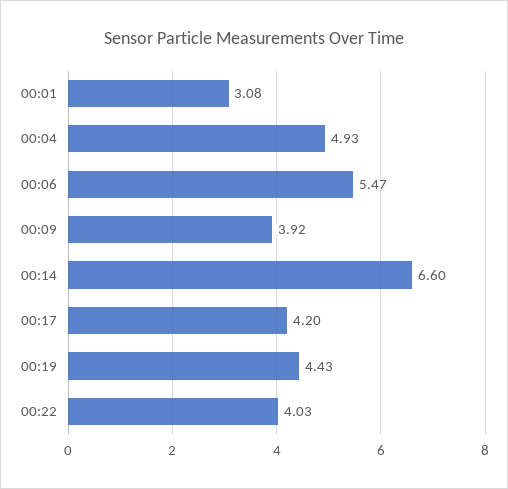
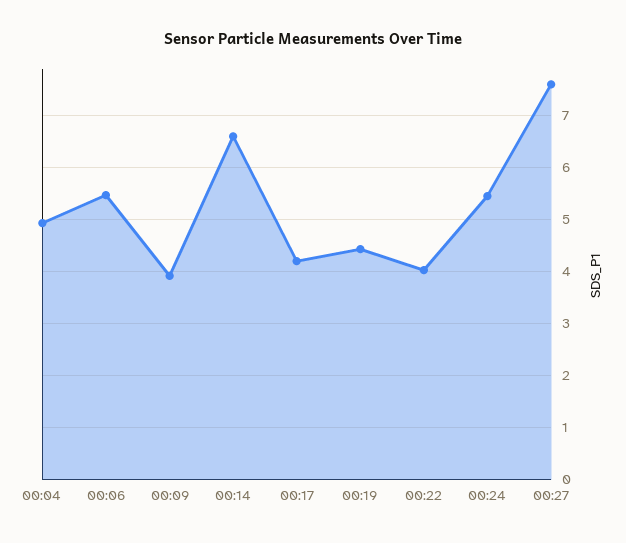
00:01: 3.08 -> none
00:24: none -> 5.4
00:27: none -> 7.6

